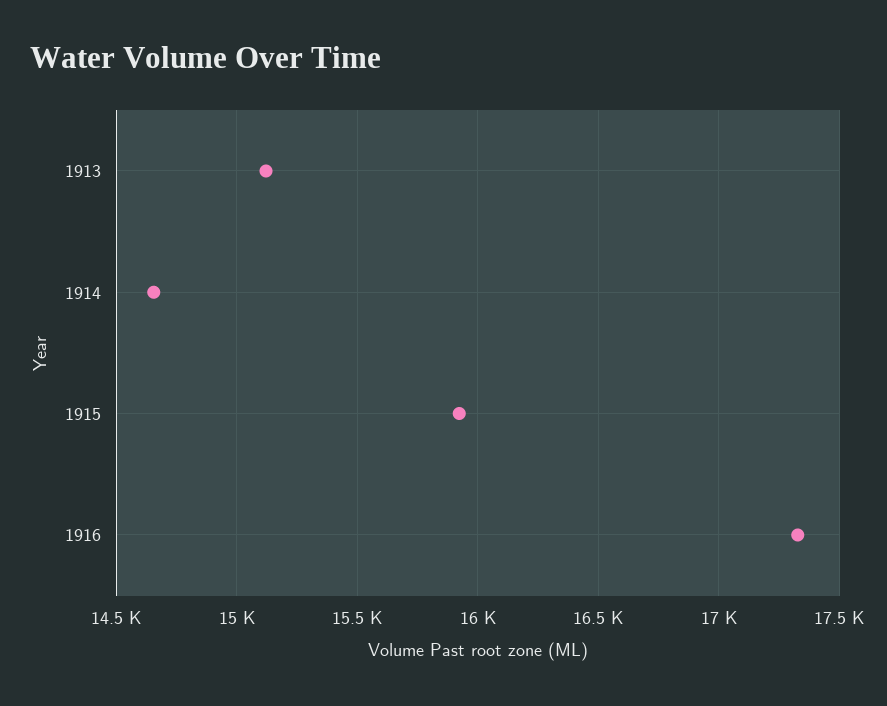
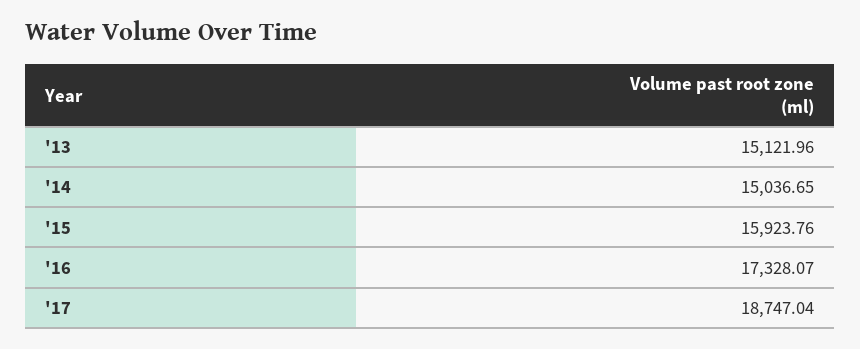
1914: 14650 -> 15036.65
'17: none -> 18747.04

